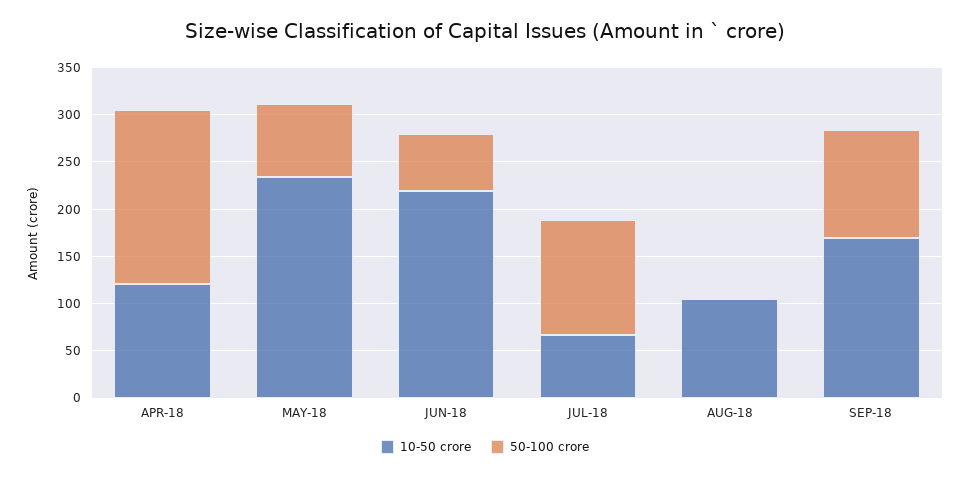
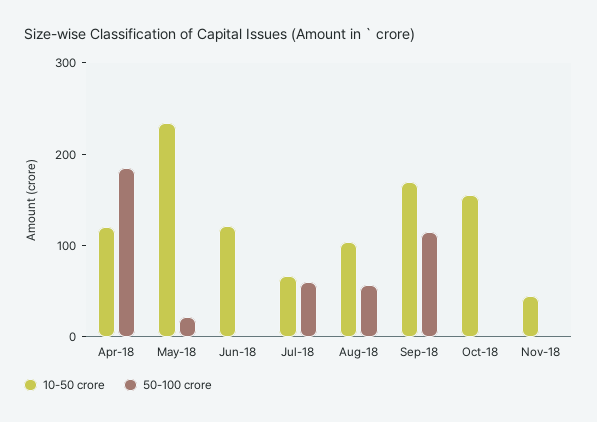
50-100 crore, MAY-18: 80 -> 20
10-50 crore, JUN-18: 220 -> 120
50-100 crore, JUN-18: 60 -> 0
50-100 crore, JUL-18: 120 -> 60
50-100 crore, AUG-18: 0 -> 60
10-50 crore, Oct-18: none -> 160
50-100 crore, Oct-18: none -> 0
10-50 crore, Nov-18: none -> 40
50-100 crore, Nov-18: none -> 0

